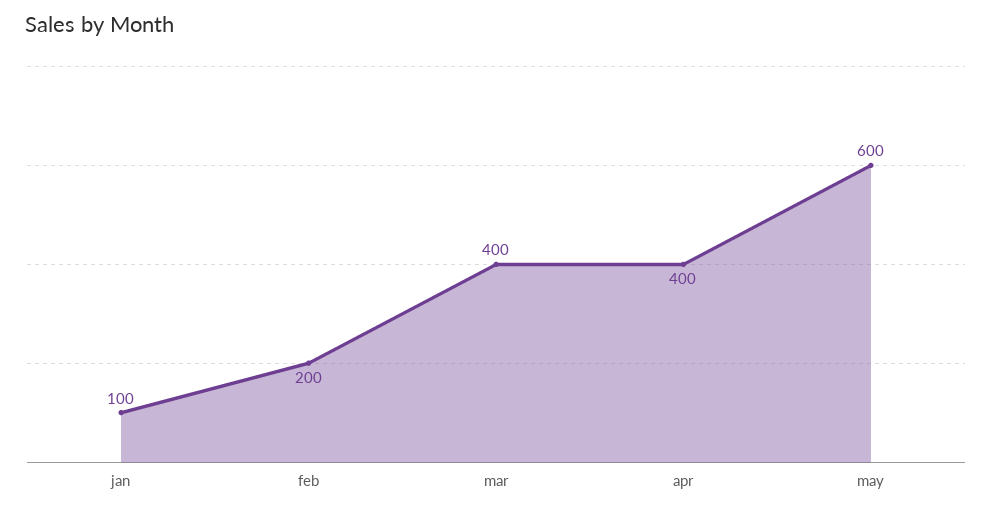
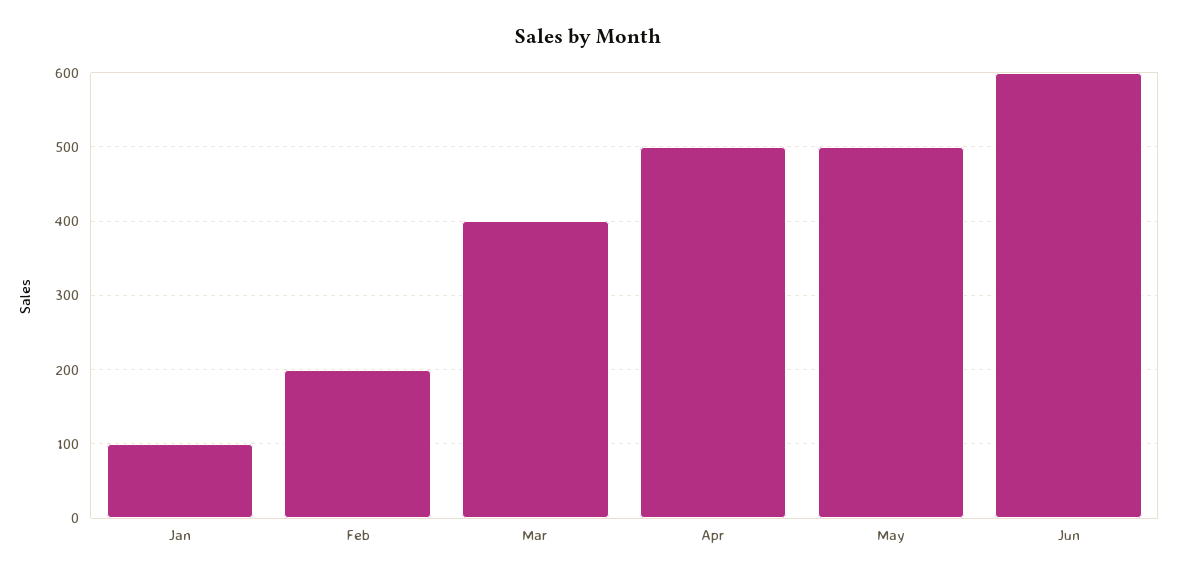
apr: 400 -> 500
may: 600 -> 500
Jun: none -> 600

